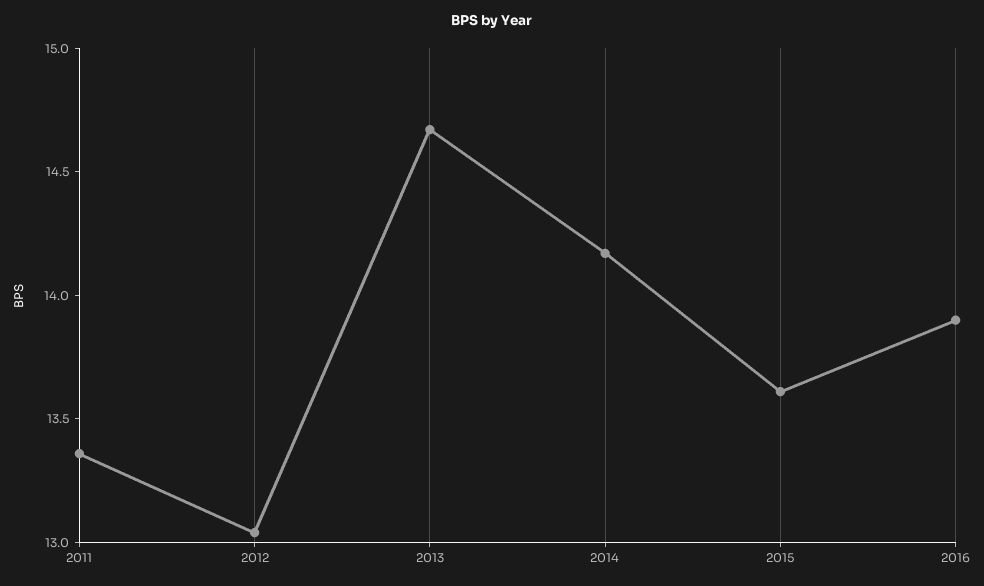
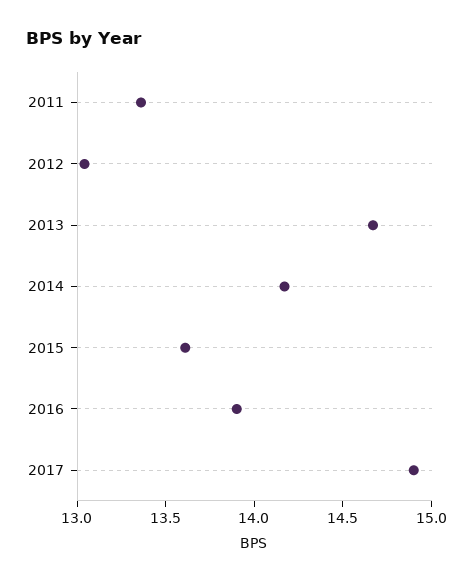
2017: none -> 14.9

